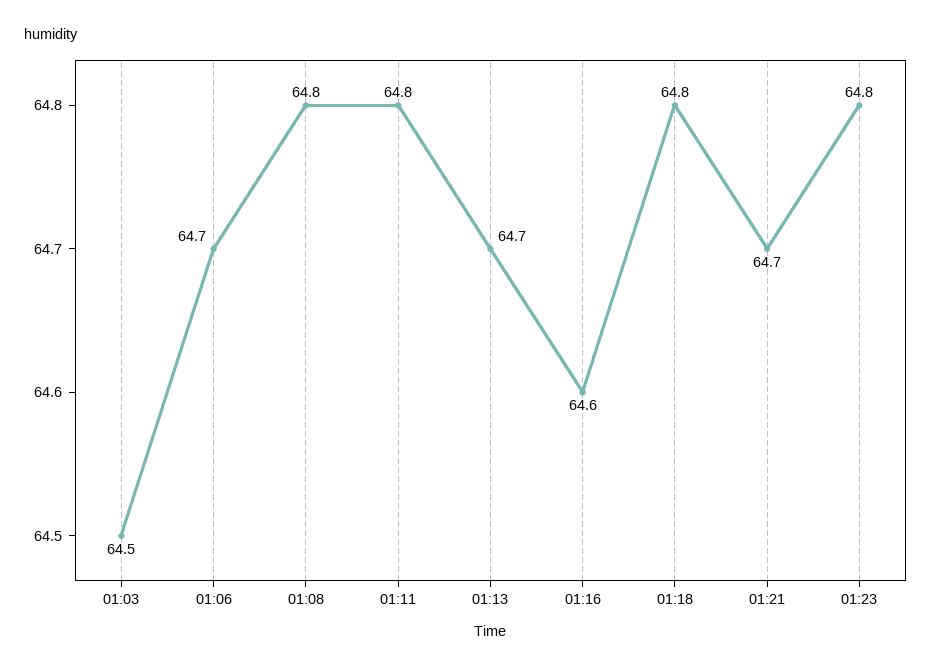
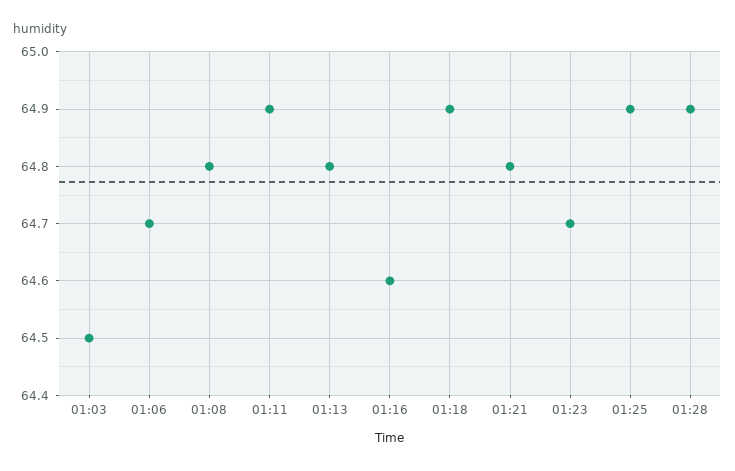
01:11: 64.8 -> 64.9
01:13: 64.7 -> 64.8
01:18: 64.8 -> 64.9
01:21: 64.7 -> 64.8
01:23: 64.8 -> 64.7
01:25: none -> 64.9
01:28: none -> 64.9

